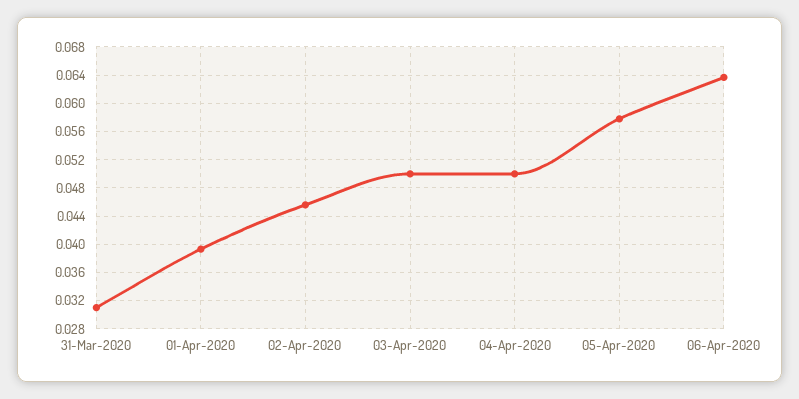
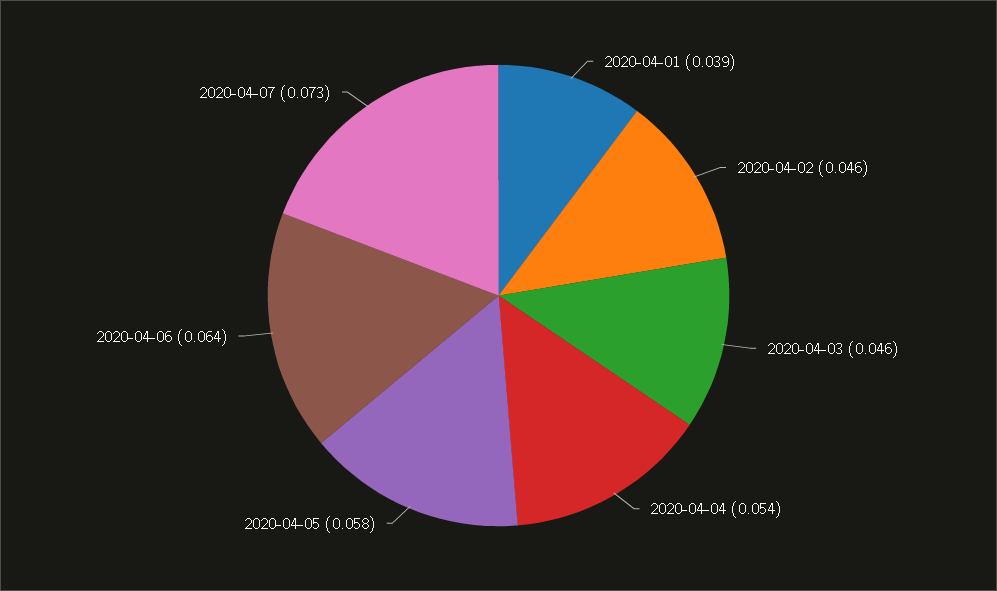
31-Mar-2020: 0.031 -> none
03-Apr-2020: 0.05 -> 0.046
04-Apr-2020: 0.05 -> 0.054
2020-04-07: none -> 0.073

